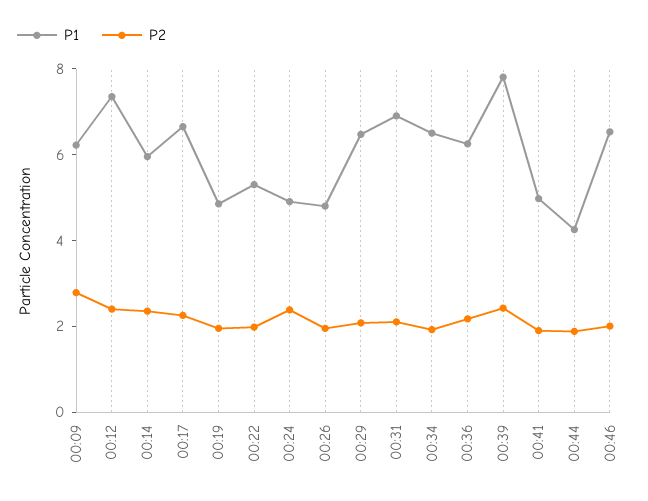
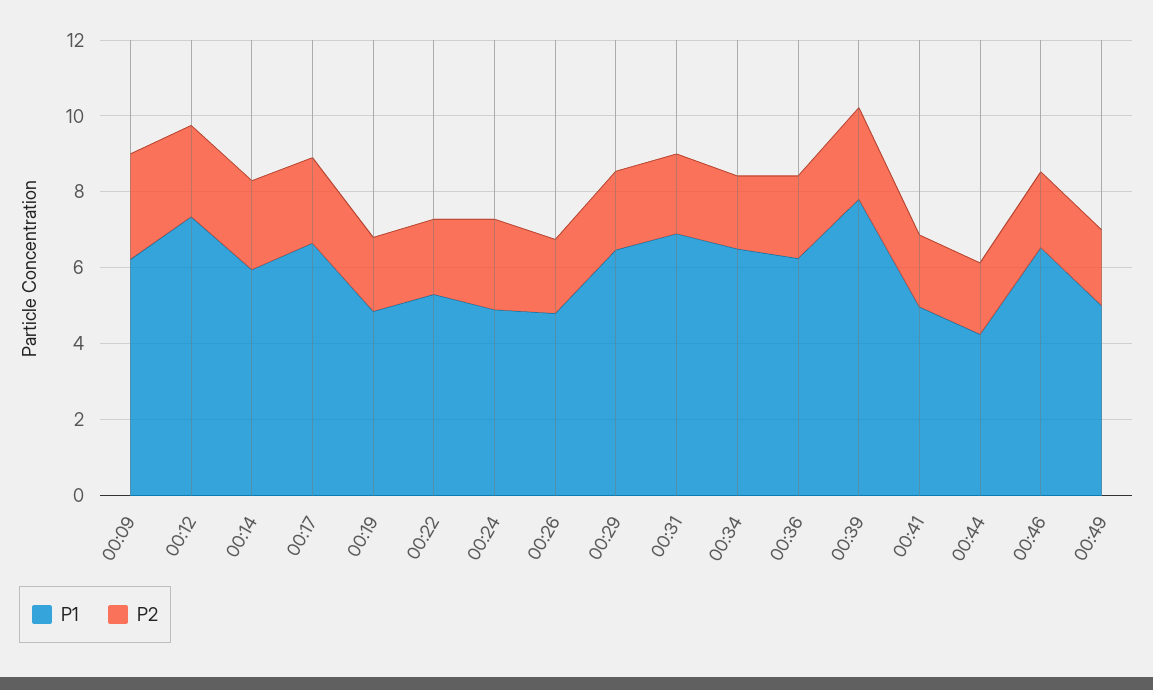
P1, 00:49: none -> 5
P2, 00:49: none -> 2

